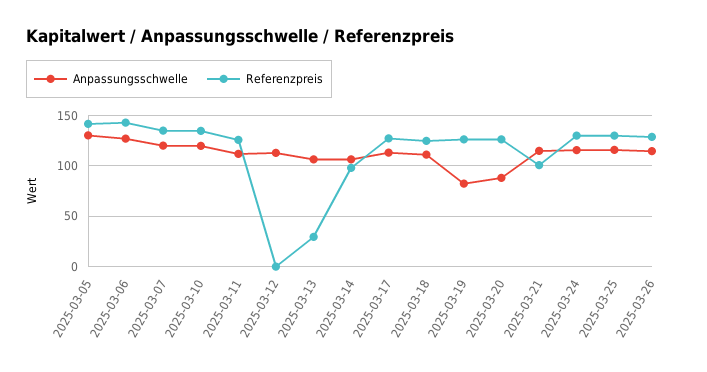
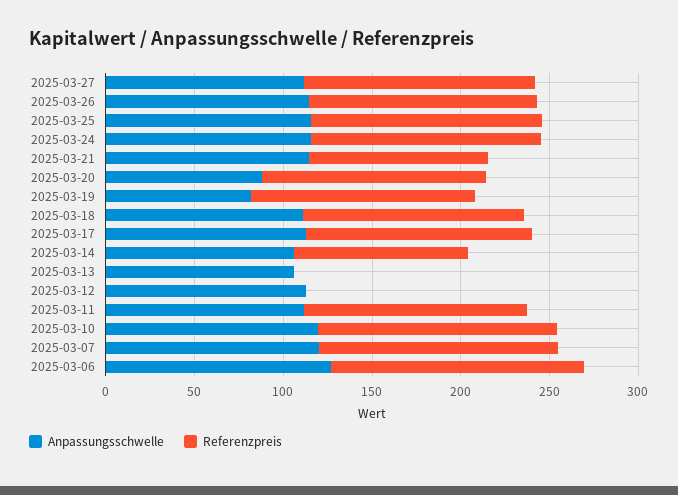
Anpassungsschwelle, 2025-03-05: 130 -> none
Referenzpreis, 2025-03-05: 140 -> none
Referenzpreis, 2025-03-13: 30 -> 0
Anpassungsschwelle, 2025-03-27: none -> 110
Referenzpreis, 2025-03-27: none -> 130

